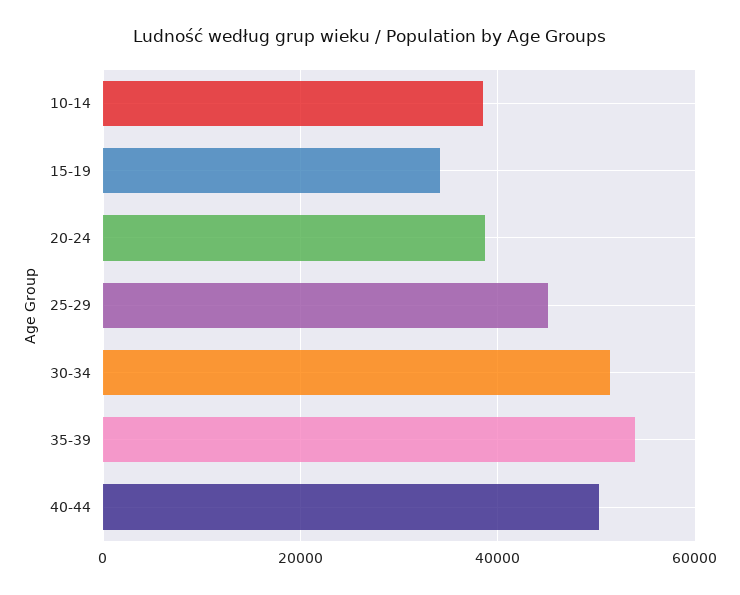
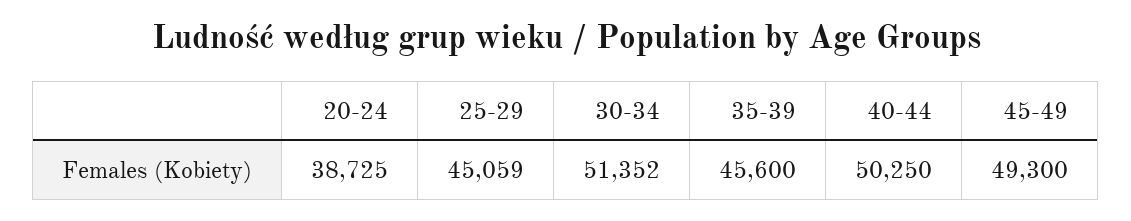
10-14: 38000 -> none
15-19: 34000 -> none
35-39: 54000 -> 45600
45-49: none -> 49300

